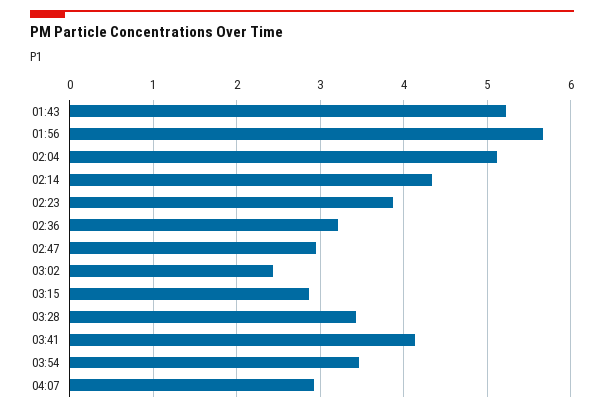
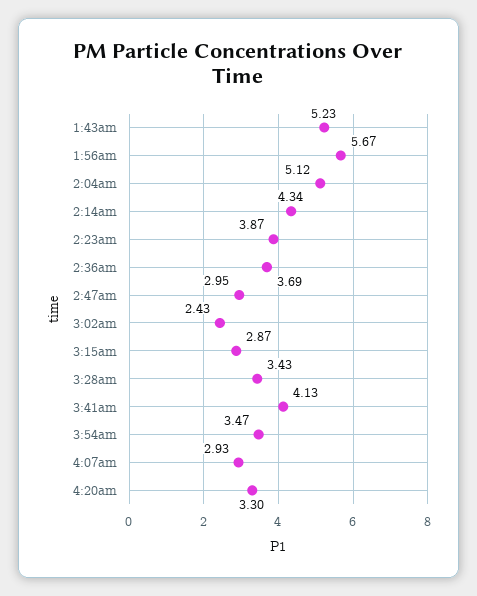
02:36: 3.2 -> 3.69
4:20am: none -> 3.3

